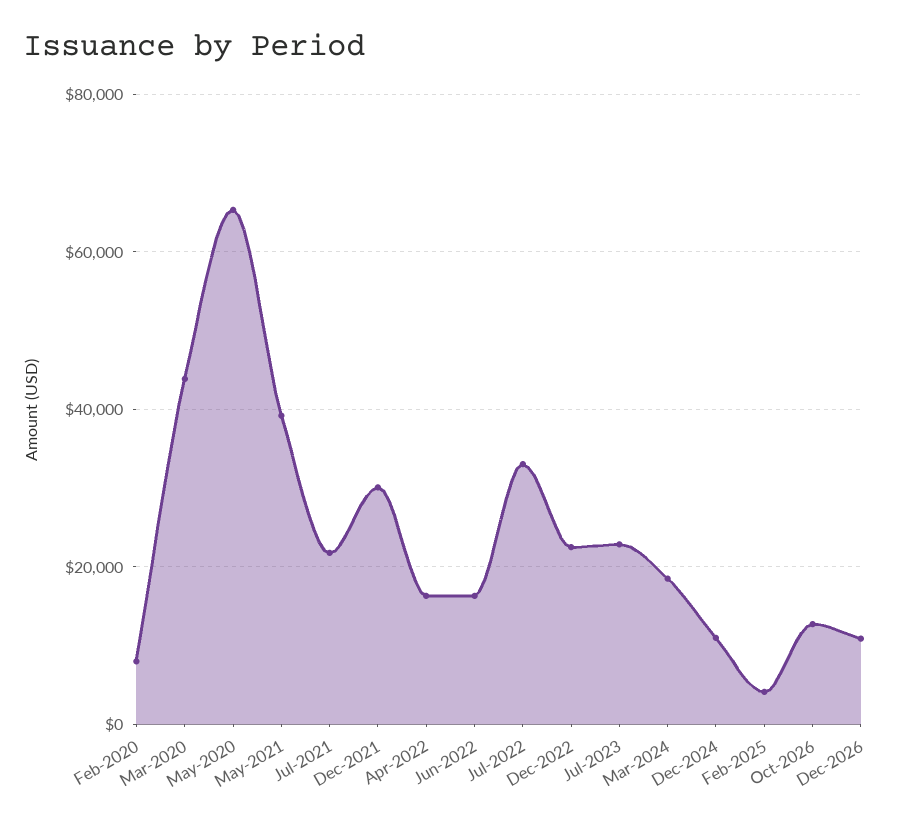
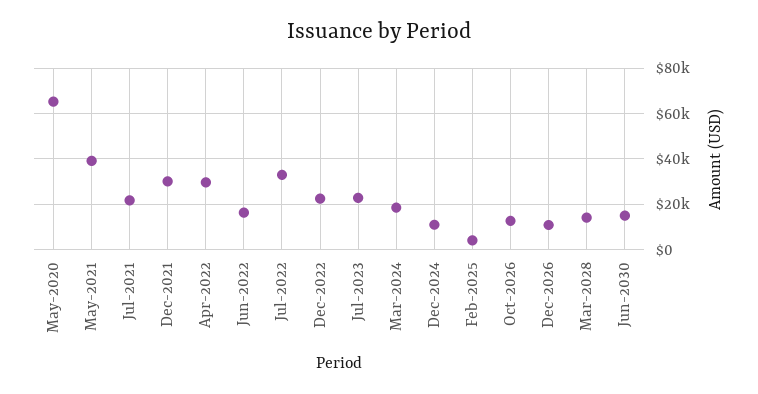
Feb-2020: 8000 -> none
Mar-2020: 44000 -> none
Apr-2022: 16000 -> 30000
Mar-2028: none -> 15000
Jun-2030: none -> 15000

